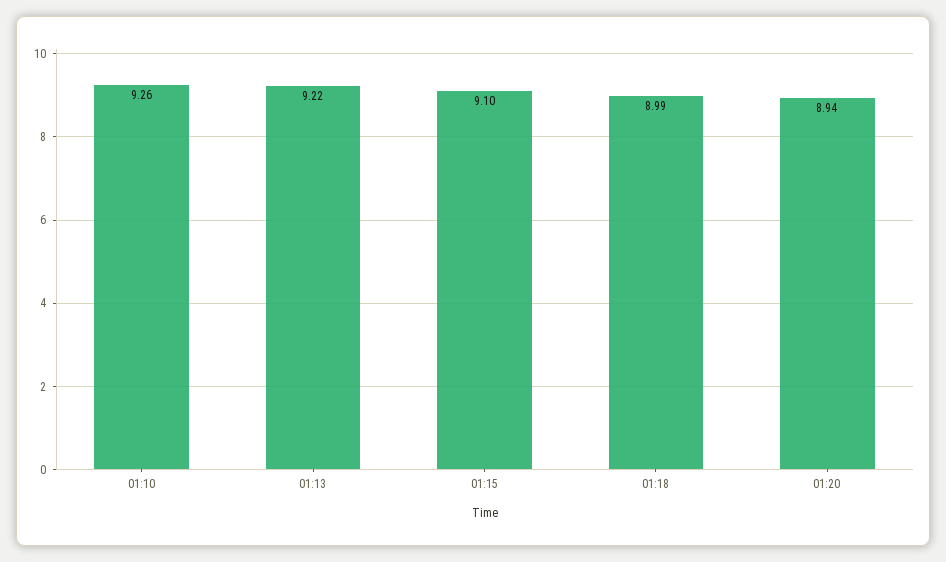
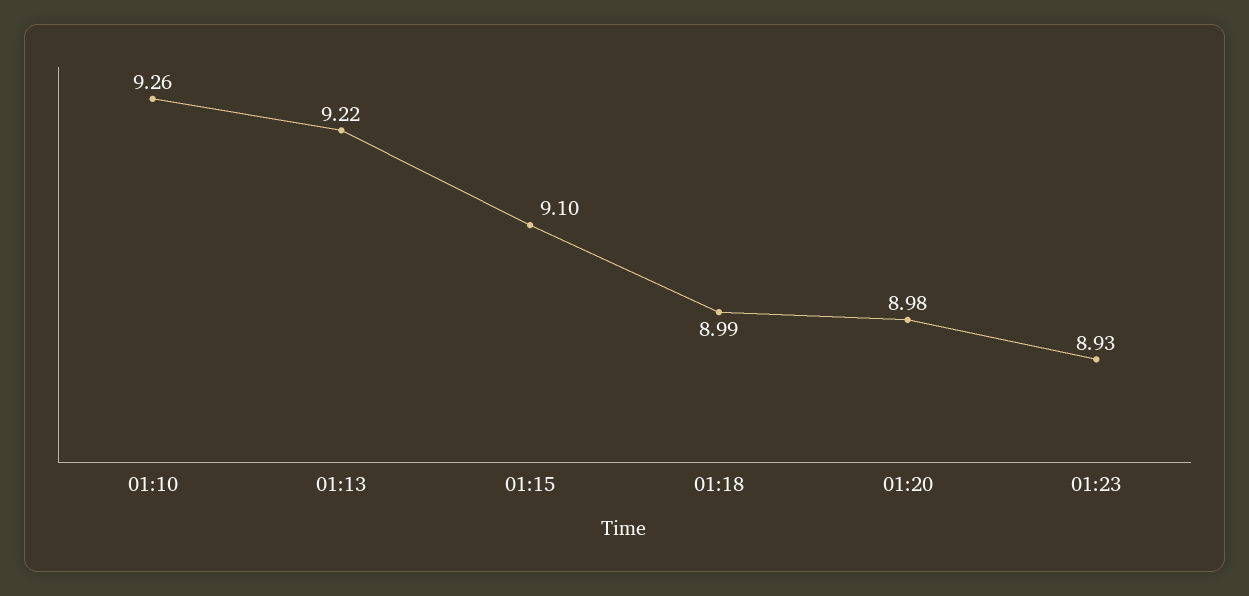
01:20: 8.94 -> 8.98
01:23: none -> 8.93

